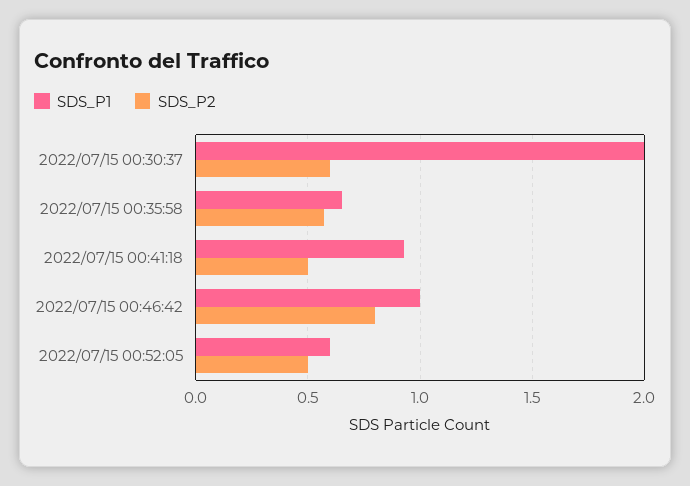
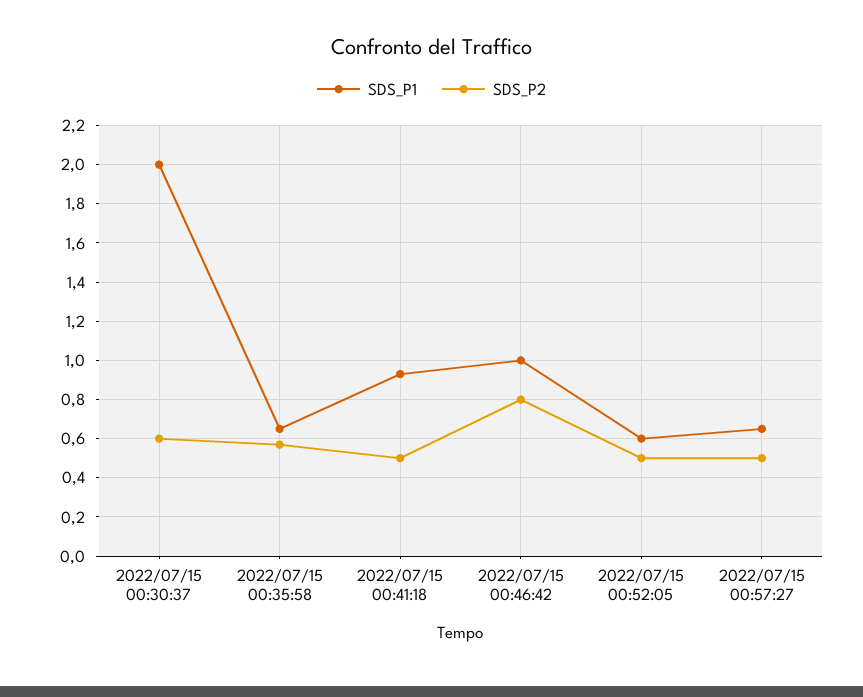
SDS_P1, 2022/07/15 00:57:27: none -> 0.65
SDS_P2, 2022/07/15 00:57:27: none -> 0.5

